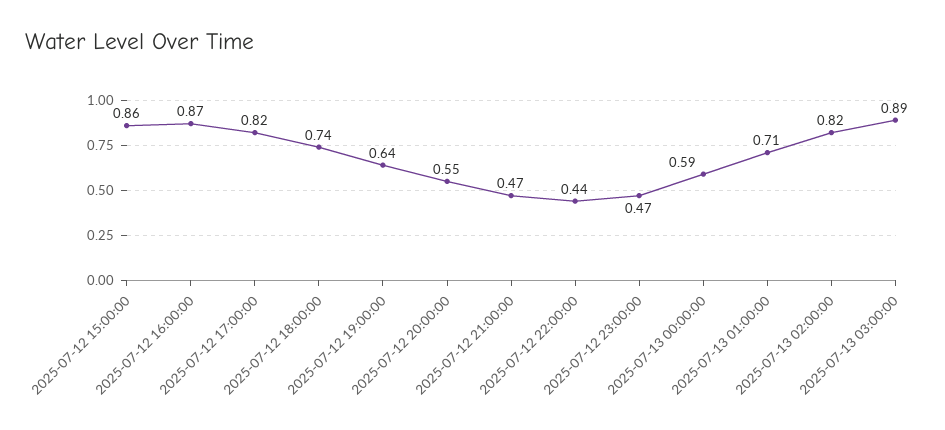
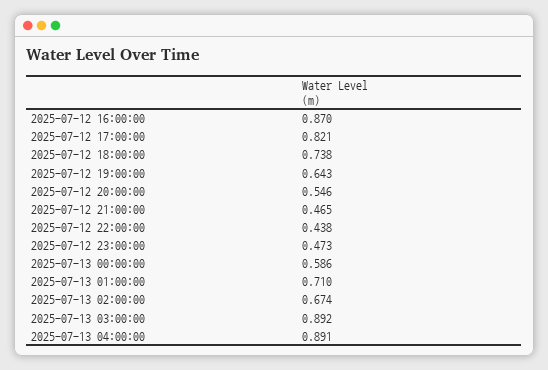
2025-07-12 15:00:00: 0.86 -> none
2025-07-13 02:00:00: 0.82 -> 0.674
2025-07-13 04:00:00: none -> 0.891

